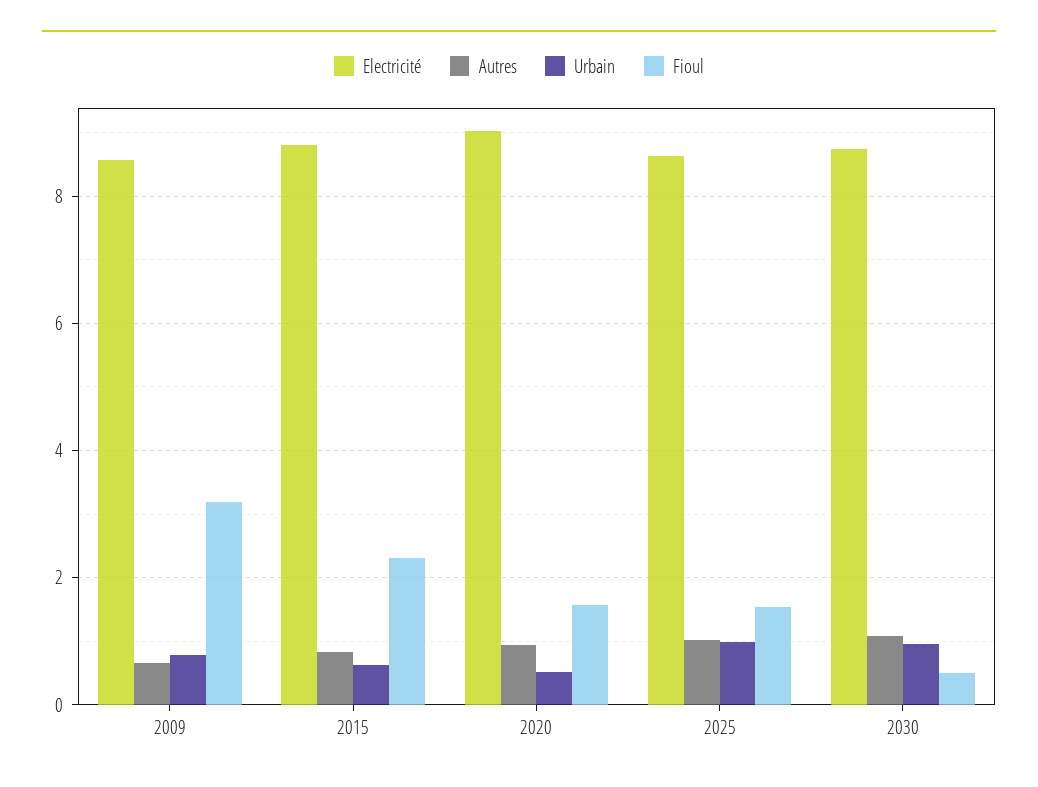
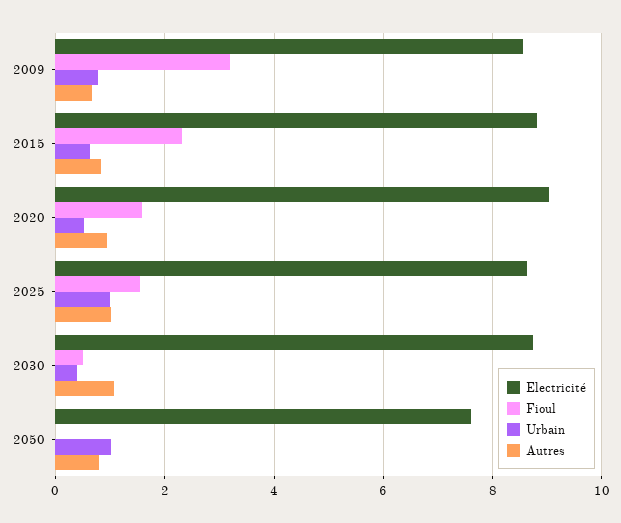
Urbain, 2030: 1 -> 0.4
Electricité, 2050: none -> 7.6
Fioul, 2050: none -> 0
Urbain, 2050: none -> 1
Autres, 2050: none -> 0.8

